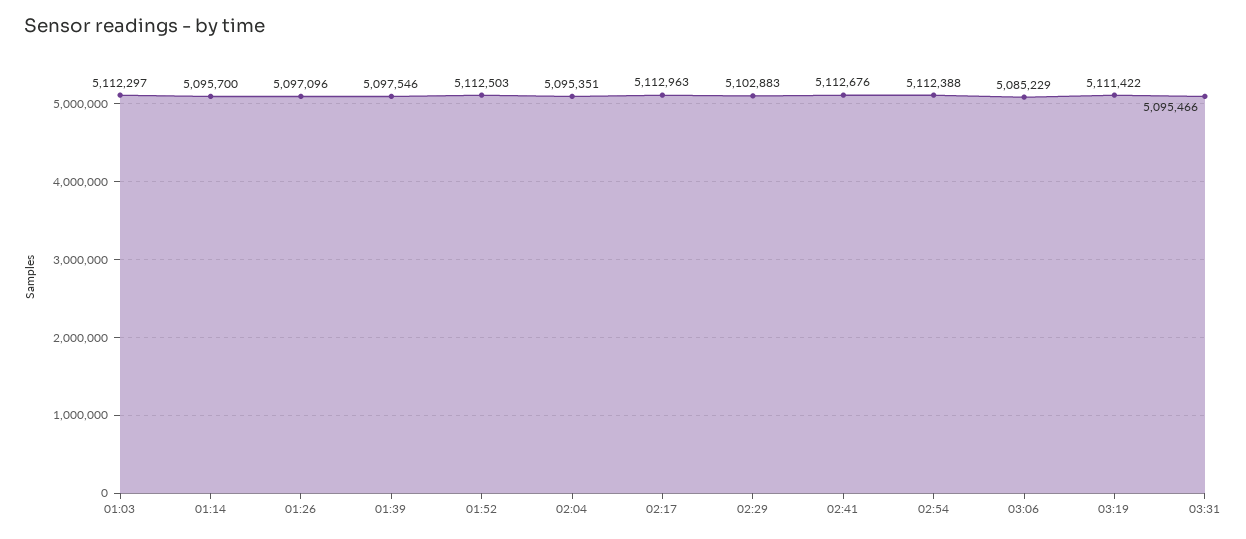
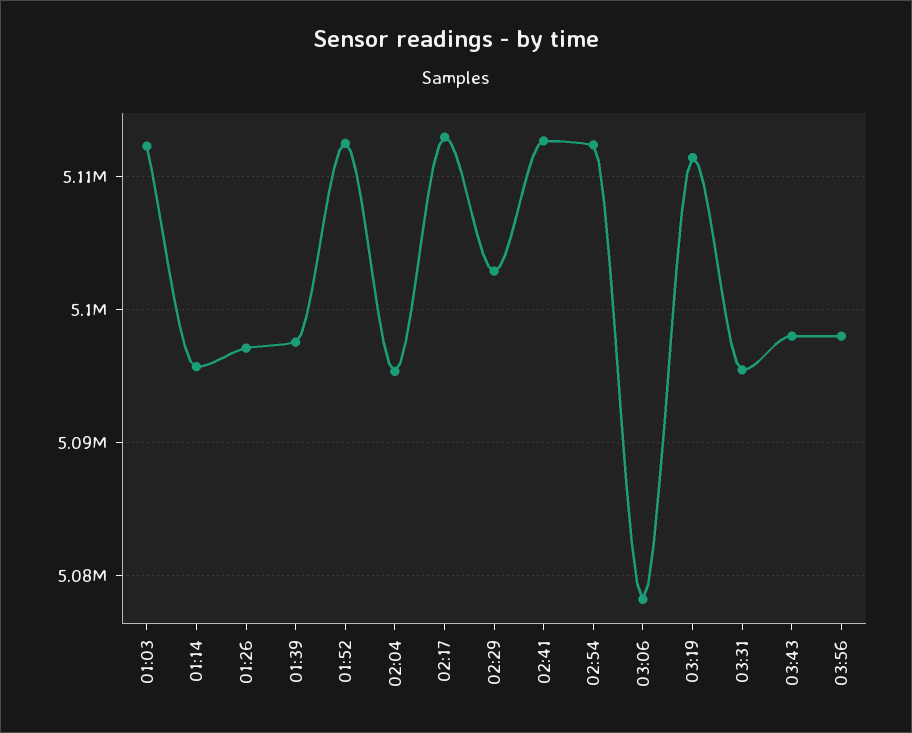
03:06: 5085229 -> 5078000
03:43: none -> 5098000
03:56: none -> 5098000

